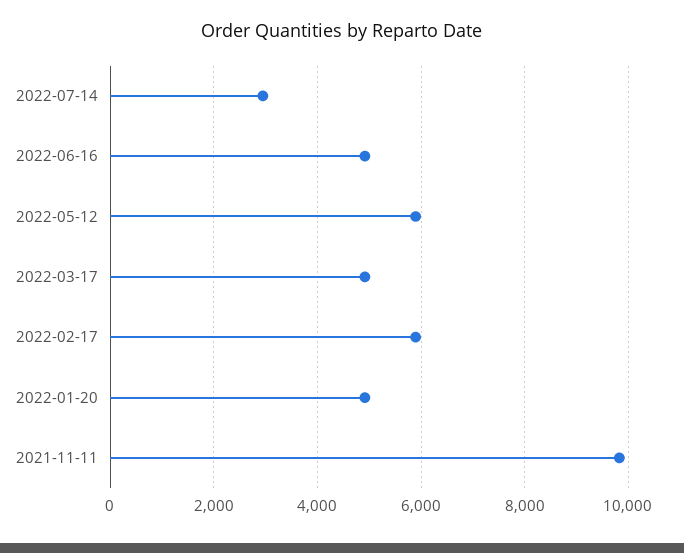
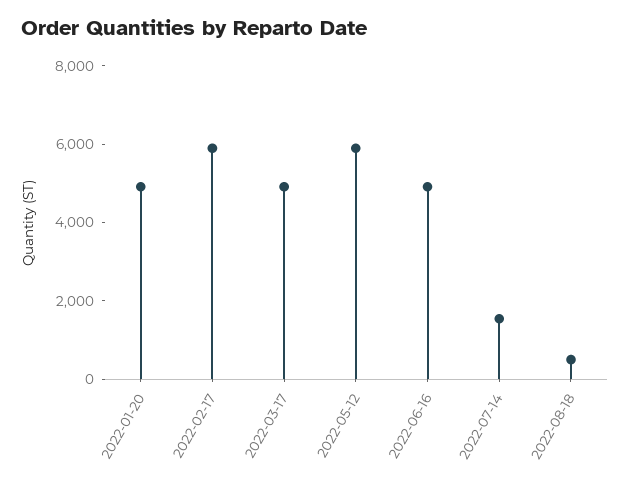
2022-07-14: 3000 -> 1500
2021-11-11: 9800 -> none
2022-08-18: none -> 500

